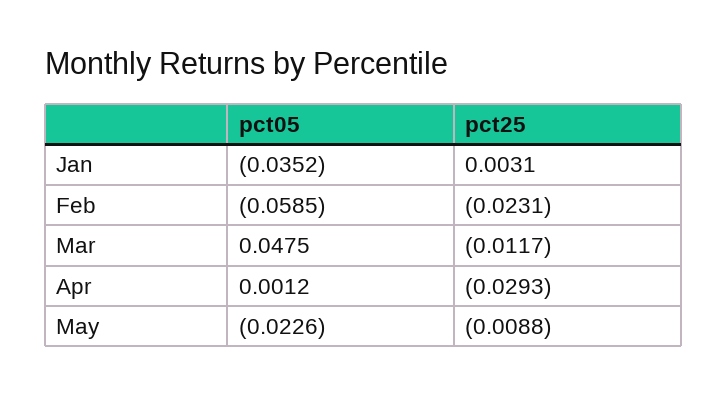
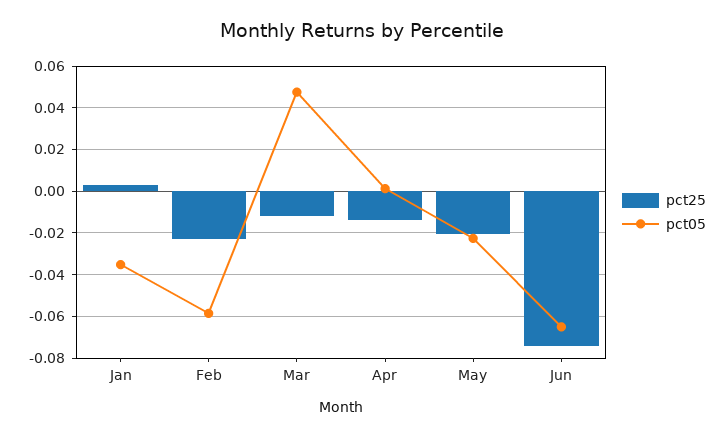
pct25, Apr: -0.0293 -> -0.015
pct25, May: -0.0088 -> -0.02
pct25, Jun: none -> -0.075
pct05, Jun: none -> -0.065

